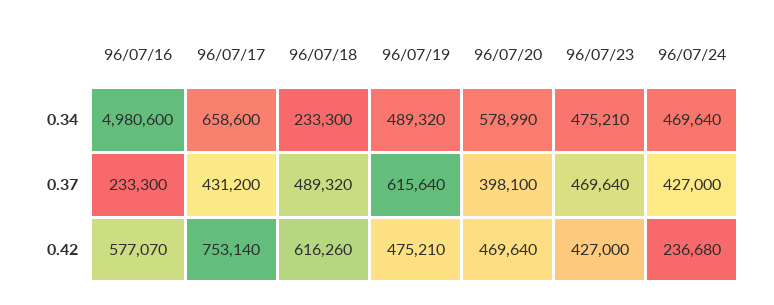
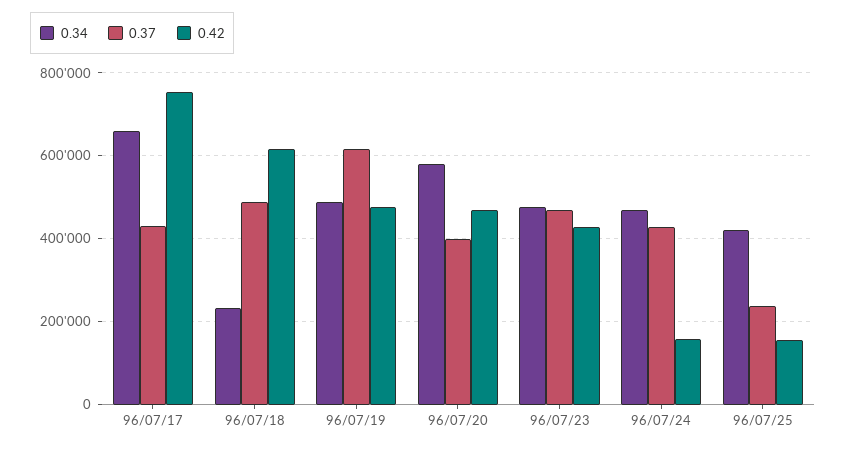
0.34, 96/07/16: 4980600 -> none
0.37, 96/07/16: 233300 -> none
0.42, 96/07/16: 577070 -> none
0.42, 96/07/24: 236680 -> 160000
0.34, 96/07/25: none -> 420000
0.37, 96/07/25: none -> 240000
0.42, 96/07/25: none -> 160000

